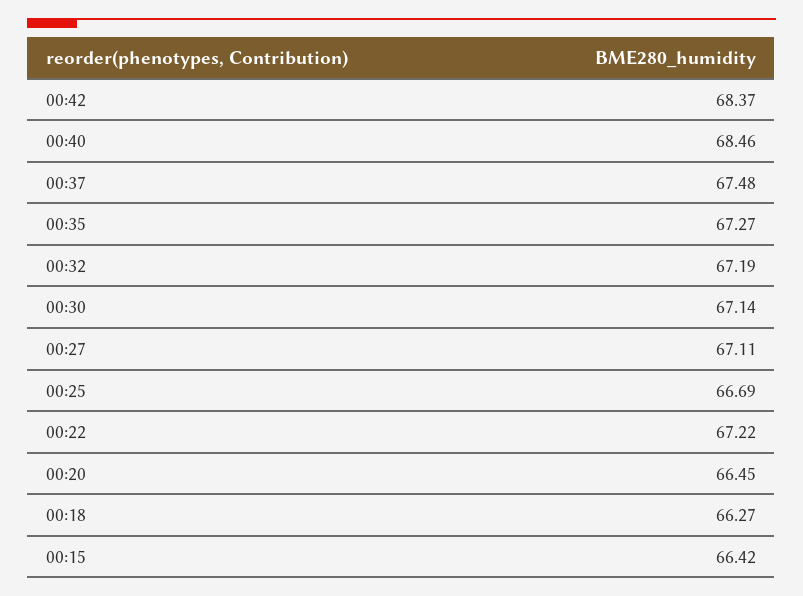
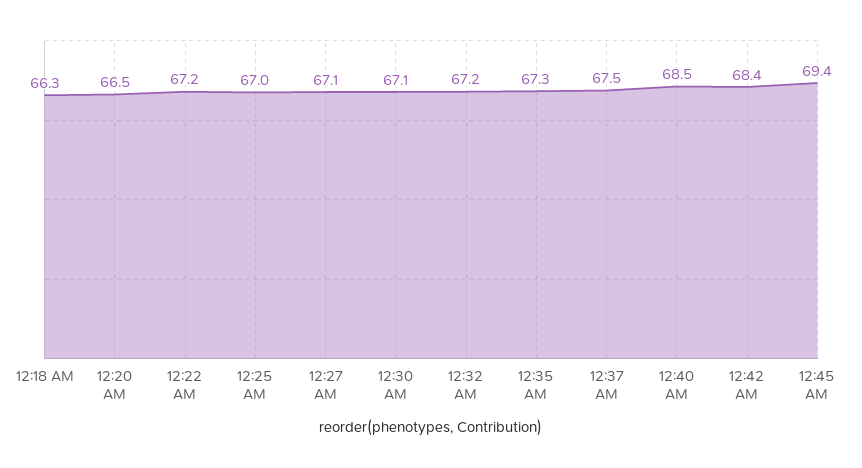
00:25: 66.69 -> 67
00:15: 66.42 -> none
12:45 AM: none -> 69.4

